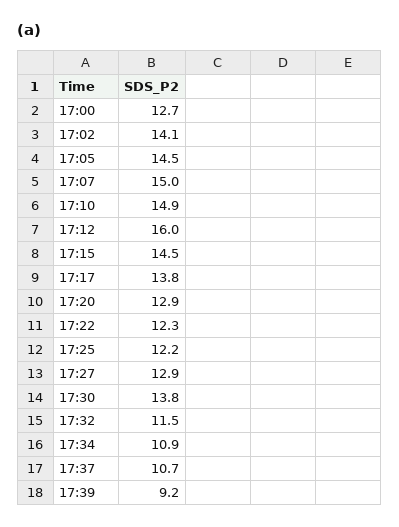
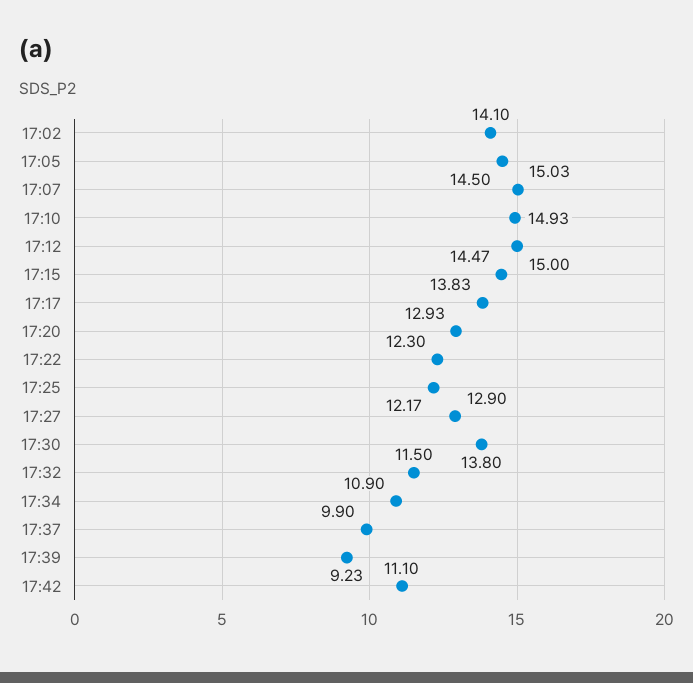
17:00: 12.7 -> none
17:12: 16 -> 15
17:37: 10.7 -> 9.9
17:42: none -> 11.1

